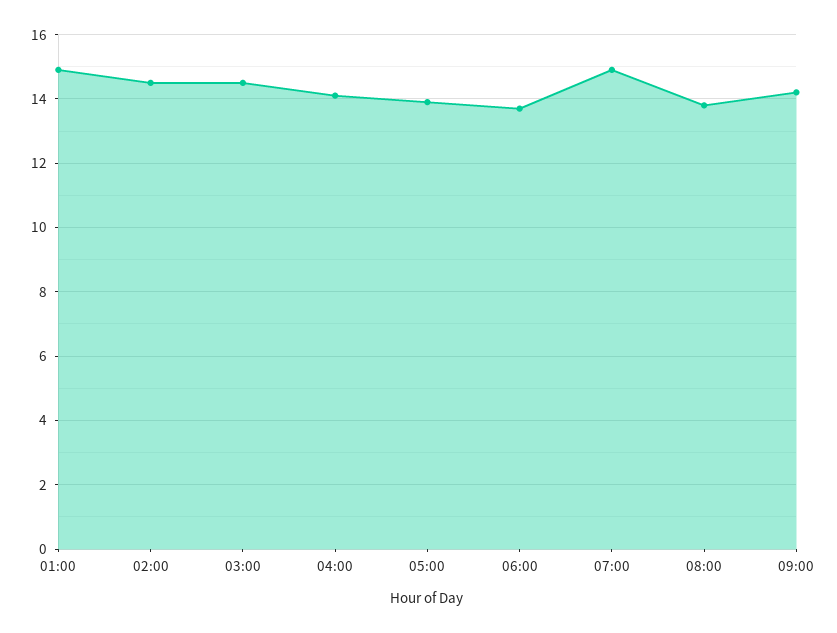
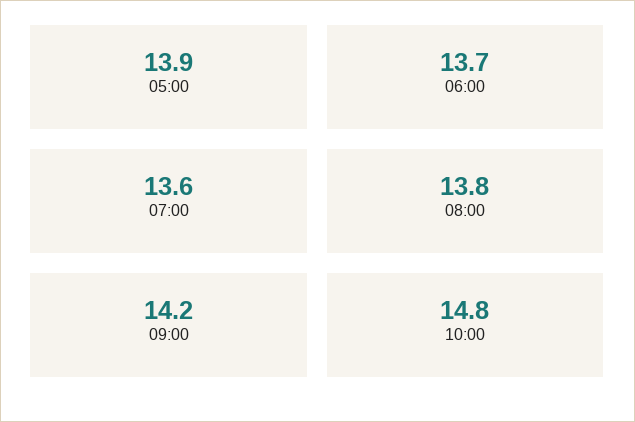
01:00: 15 -> none
02:00: 14.5 -> none
03:00: 14.5 -> none
04:00: 14 -> none
07:00: 15 -> 13.6
10:00: none -> 14.8

